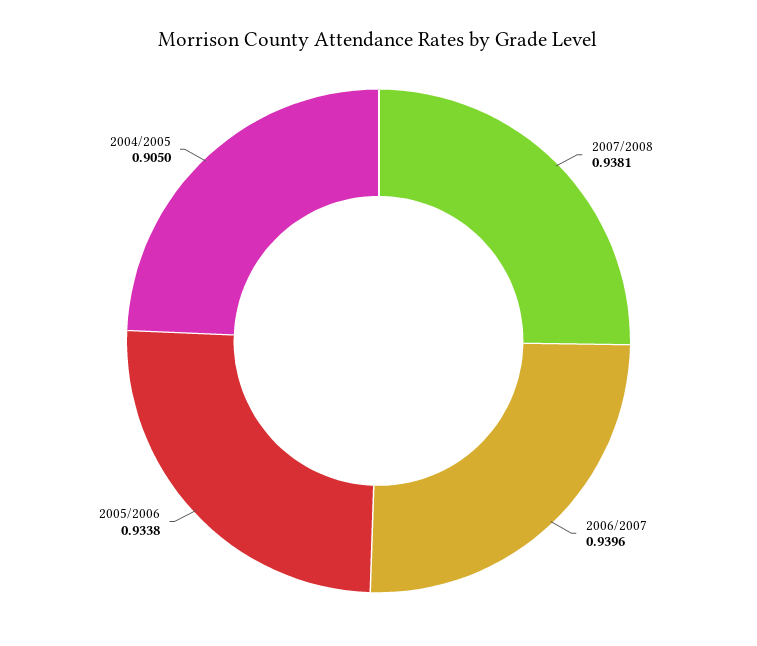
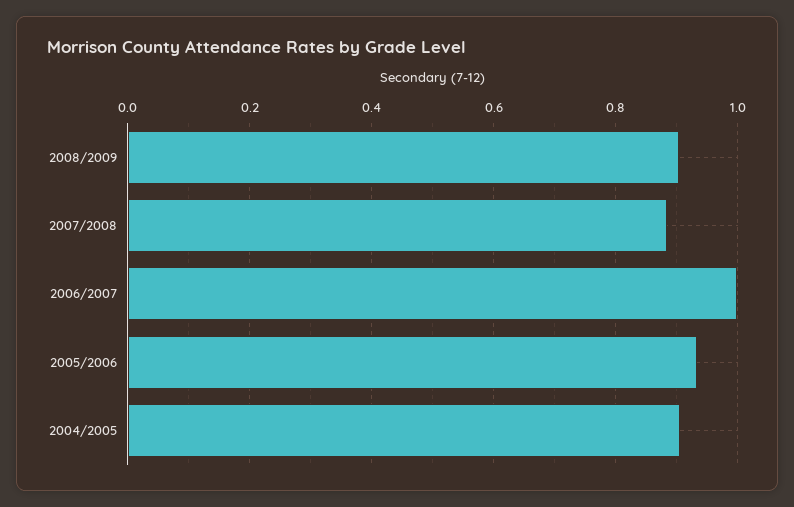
2007/2008: 0.9381 -> 0.88
2006/2007: 0.9396 -> 1
2008/2009: none -> 0.9

